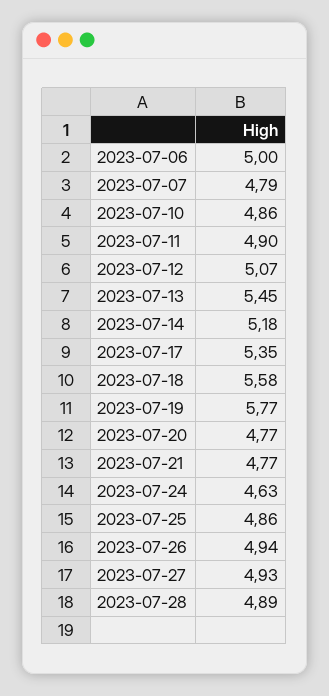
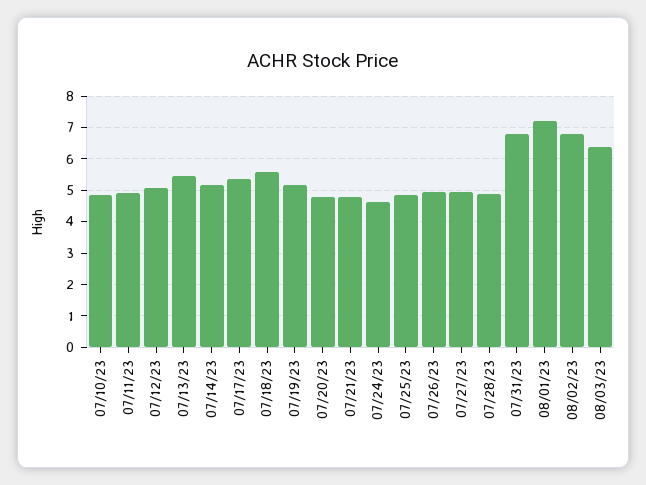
2023-07-06: 5 -> none
2023-07-07: 4.79 -> none
2023-07-19: 5.77 -> 5.2
07/31/23: none -> 6.8
08/01/23: none -> 7.2
08/02/23: none -> 6.8
08/03/23: none -> 6.4

